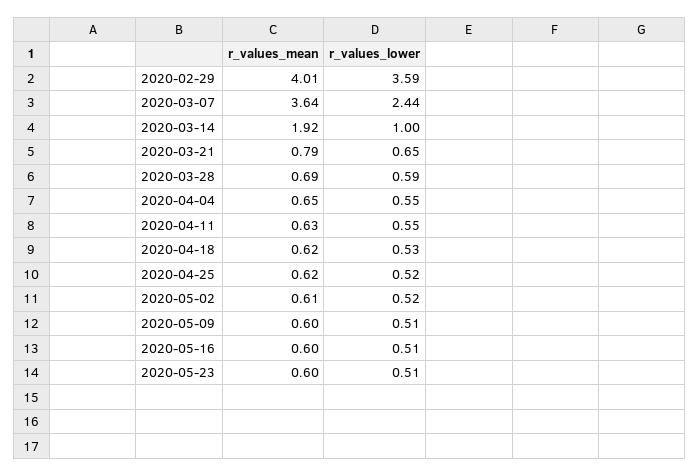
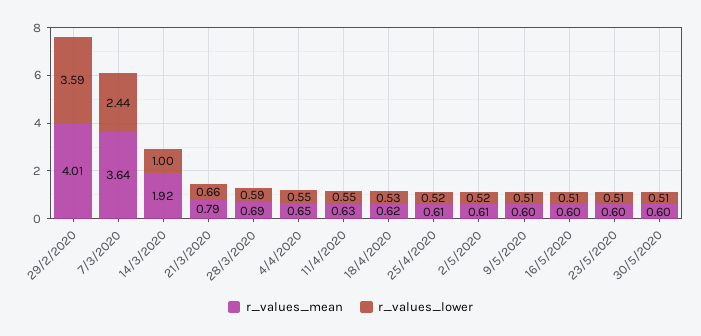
r_values_lower, 2020-03-21: 0.65 -> 0.66
r_values_mean, 2020-04-25: 0.62 -> 0.61
r_values_mean, 30/5/2020: none -> 0.6
r_values_lower, 30/5/2020: none -> 0.51

